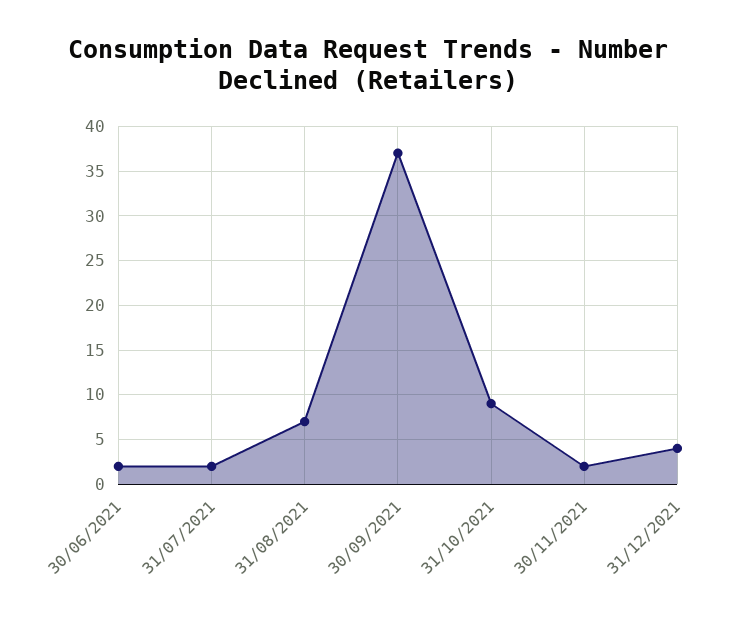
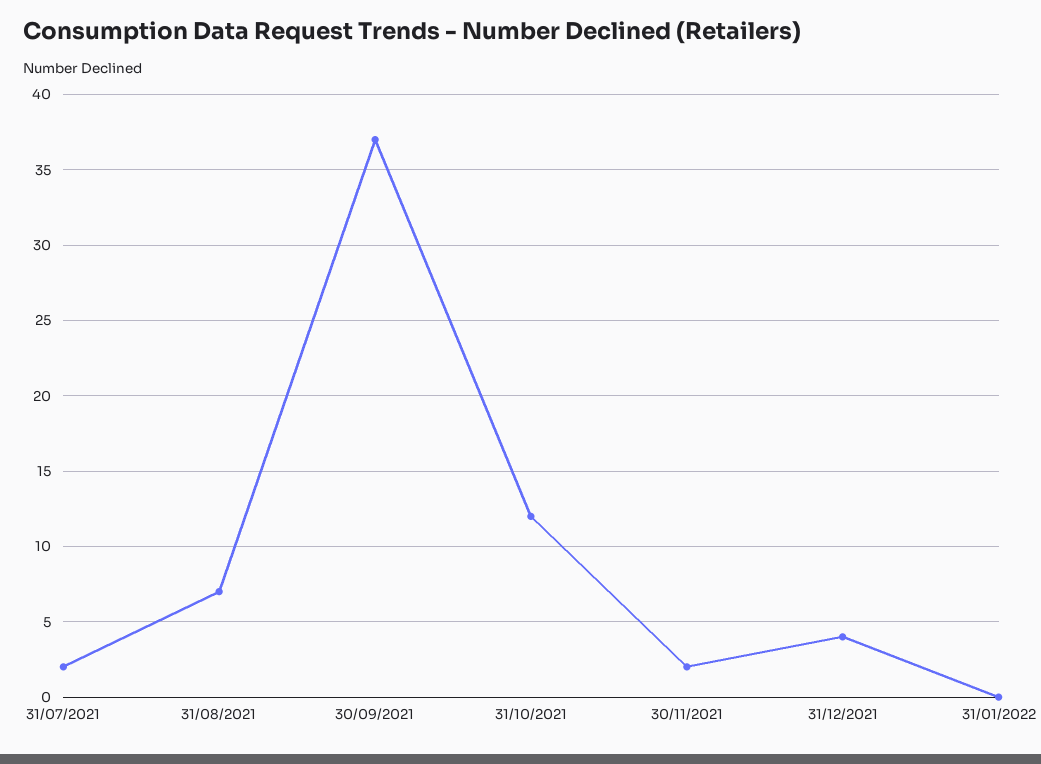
30/06/2021: 2 -> none
31/10/2021: 9 -> 12
31/01/2022: none -> 0

